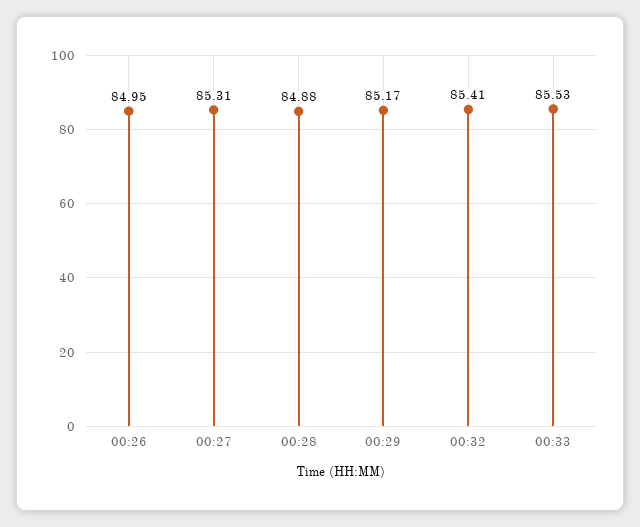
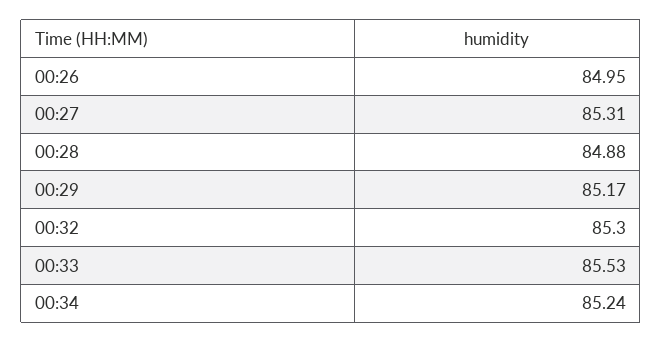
00:32: 85.41 -> 85.3
00:34: none -> 85.24

